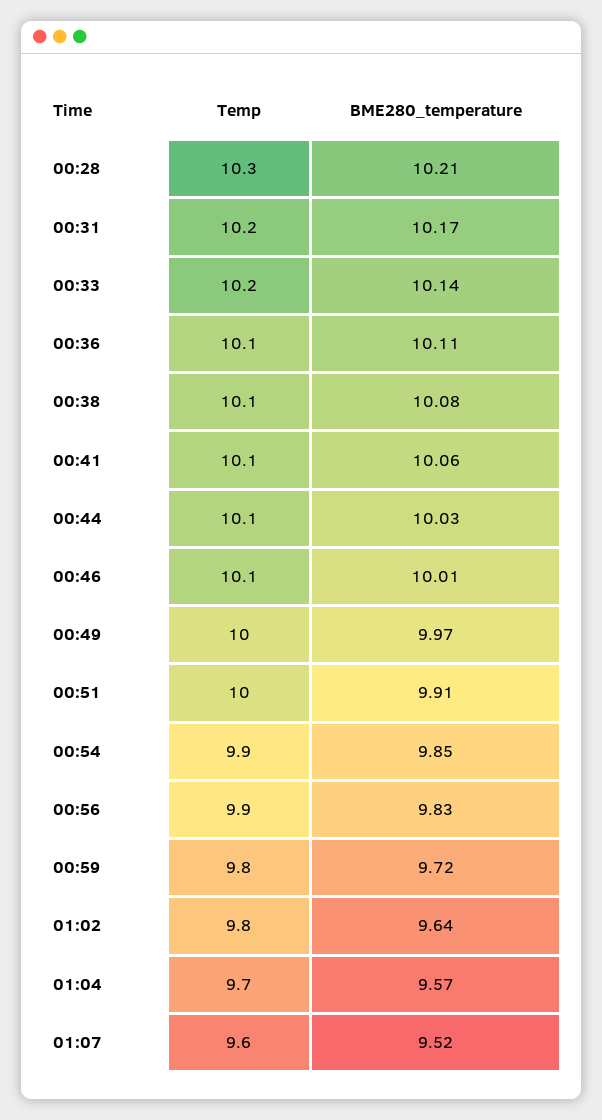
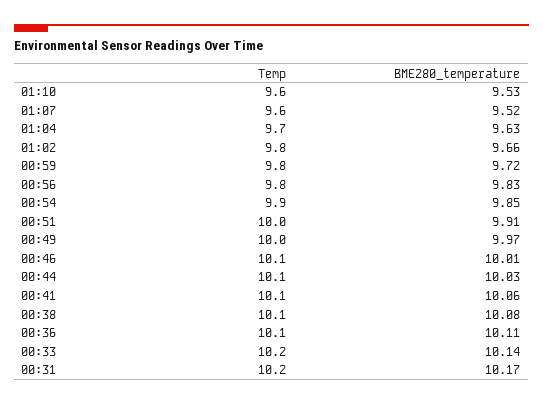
Temp, 00:28: 10.3 -> none
BME280_temperature, 00:28: 10.21 -> none
Temp, 00:56: 9.9 -> 9.8
BME280_temperature, 01:02: 9.64 -> 9.66
BME280_temperature, 01:04: 9.57 -> 9.63
Temp, 01:10: none -> 9.6
BME280_temperature, 01:10: none -> 9.53

